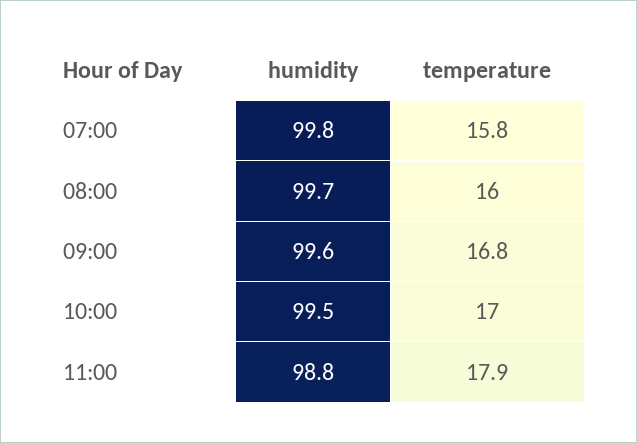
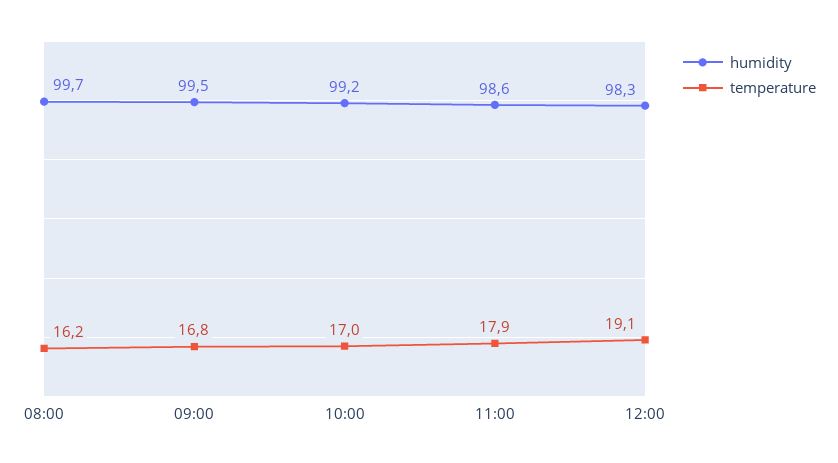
humidity, 07:00: 99.8 -> none
temperature, 07:00: 15.8 -> none
temperature, 08:00: 16 -> 16.2
humidity, 09:00: 99.6 -> 99.5
humidity, 10:00: 99.5 -> 99.2
humidity, 11:00: 98.8 -> 98.6
humidity, 12:00: none -> 98.3
temperature, 12:00: none -> 19.1

